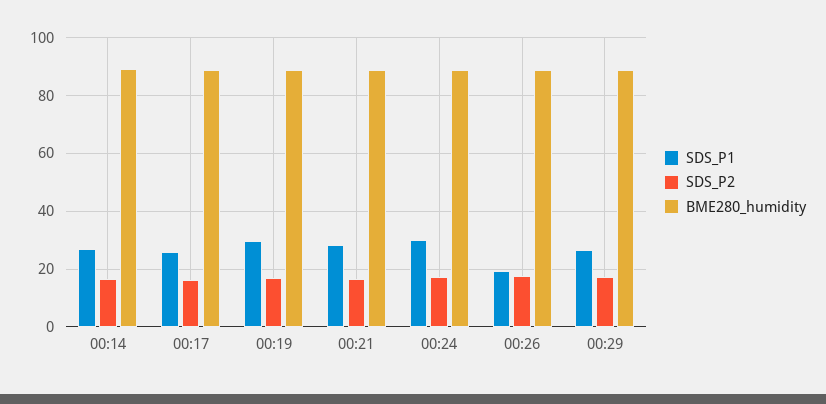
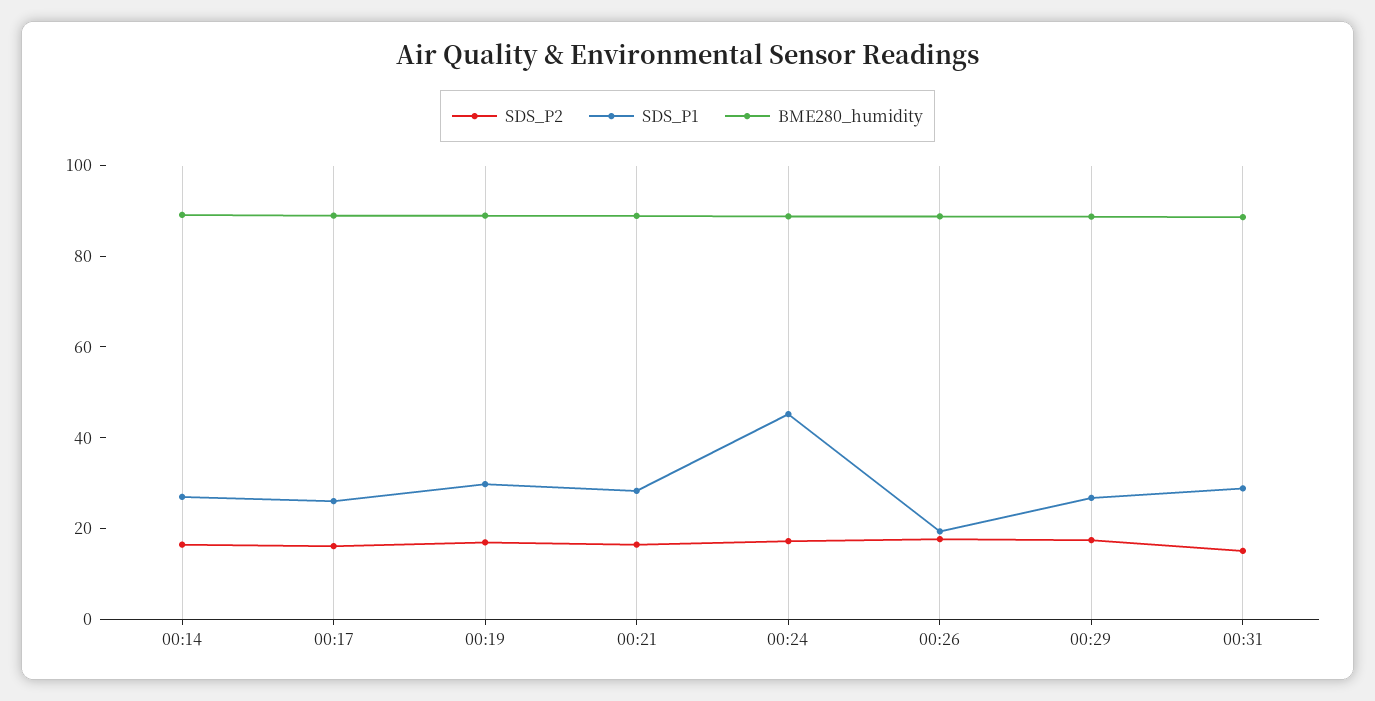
SDS_P1, 00:24: 30 -> 45
SDS_P2, 00:31: none -> 15
SDS_P1, 00:31: none -> 30
BME280_humidity, 00:31: none -> 90

